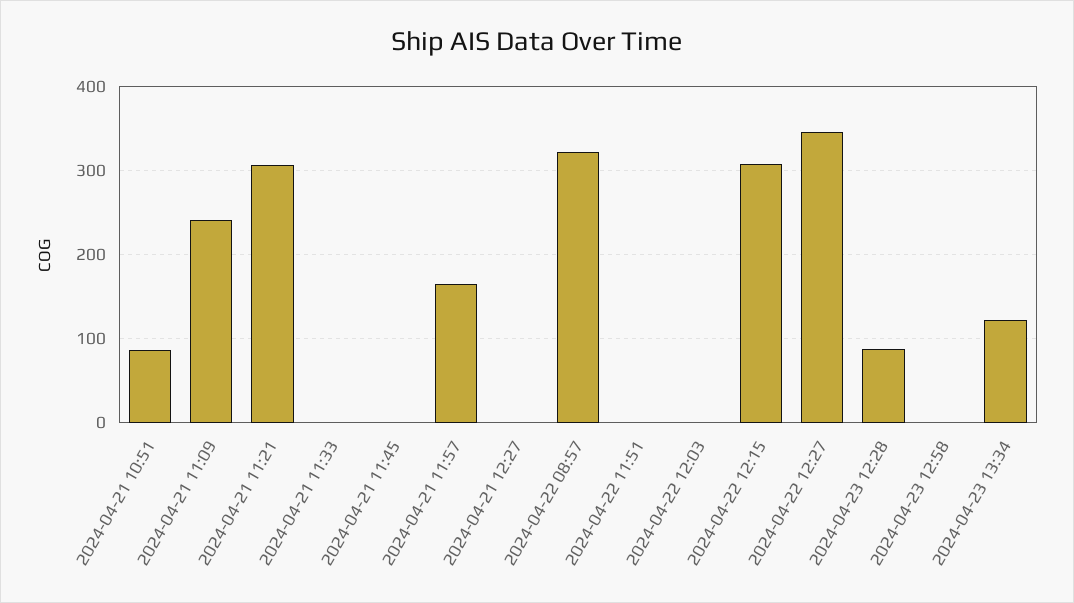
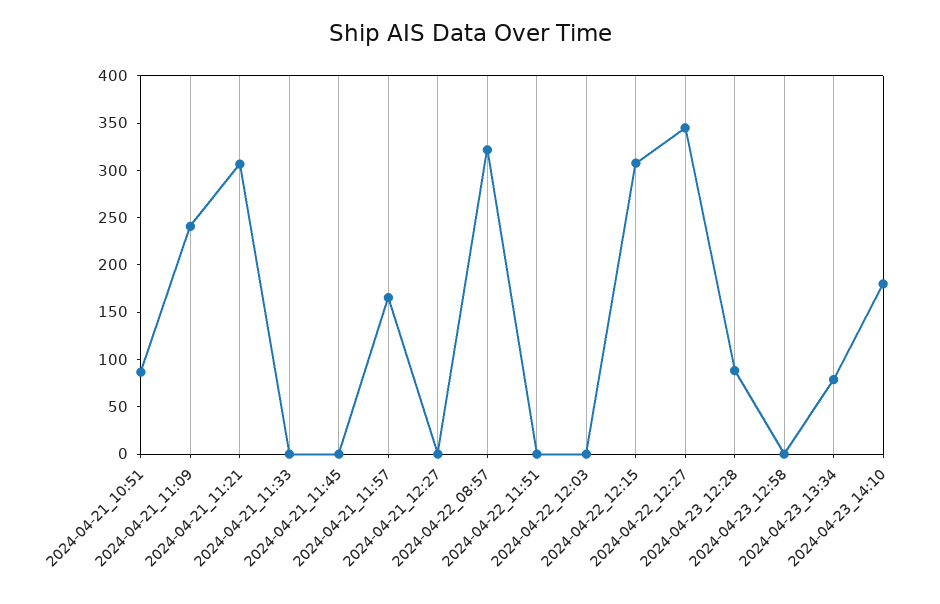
2024-04-23 13:34: 120 -> 80
2024-04-23_14:10: none -> 180

